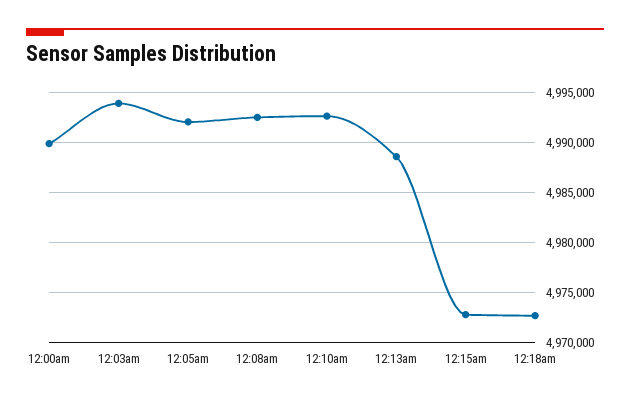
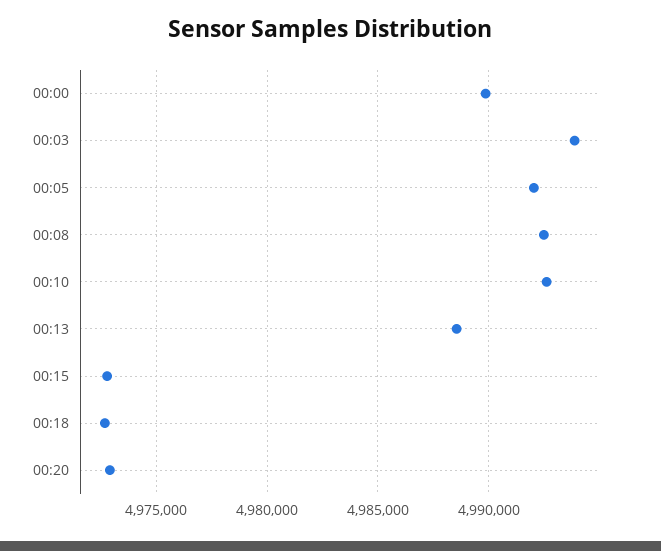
00:20: none -> 4973000

